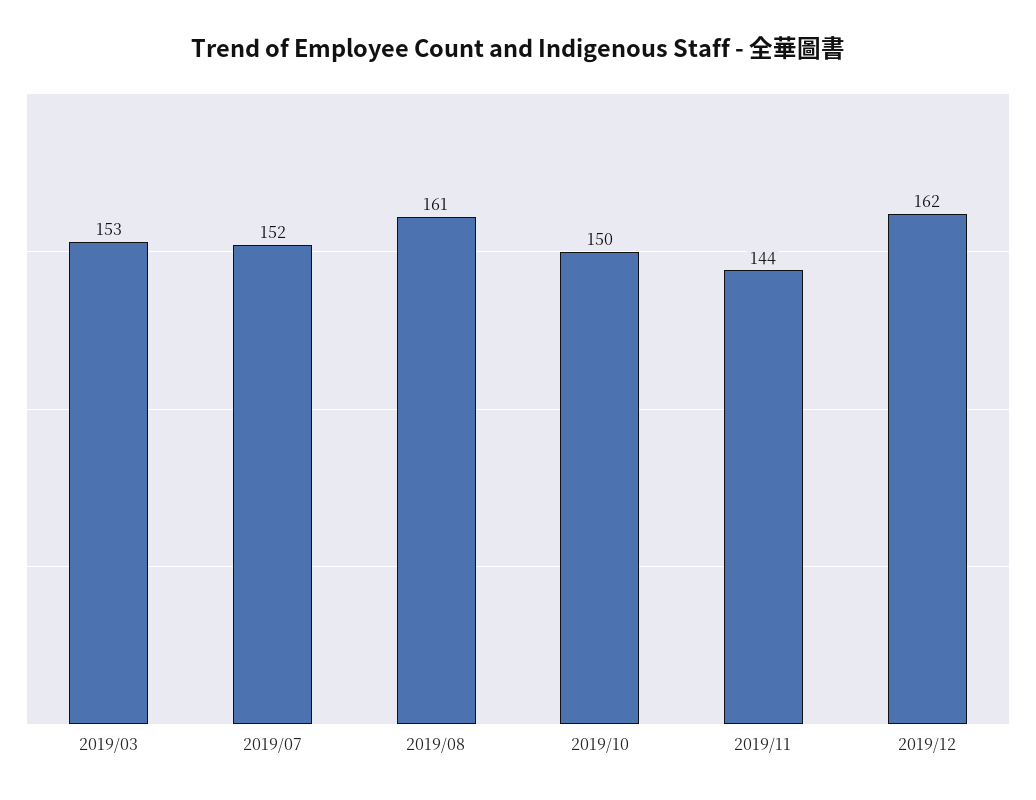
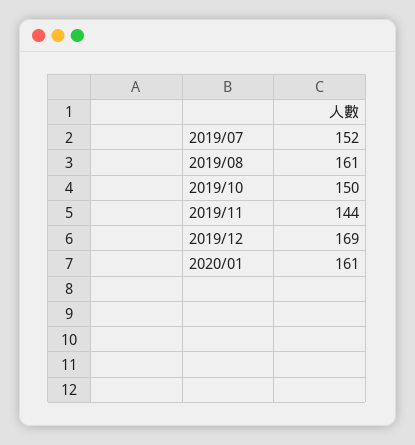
2019/03: 153 -> none
2019/12: 162 -> 169
2020/01: none -> 161

